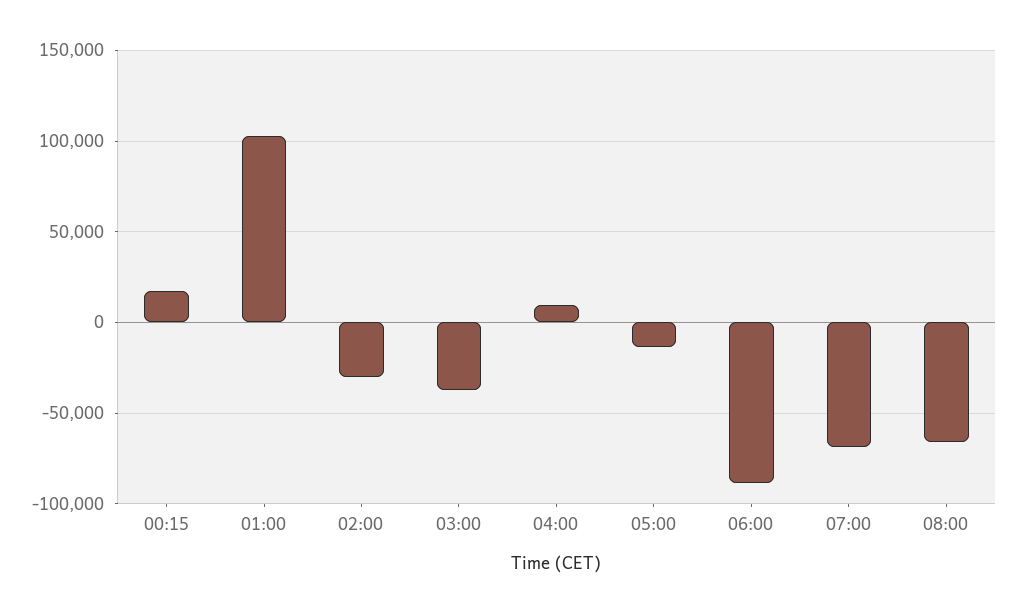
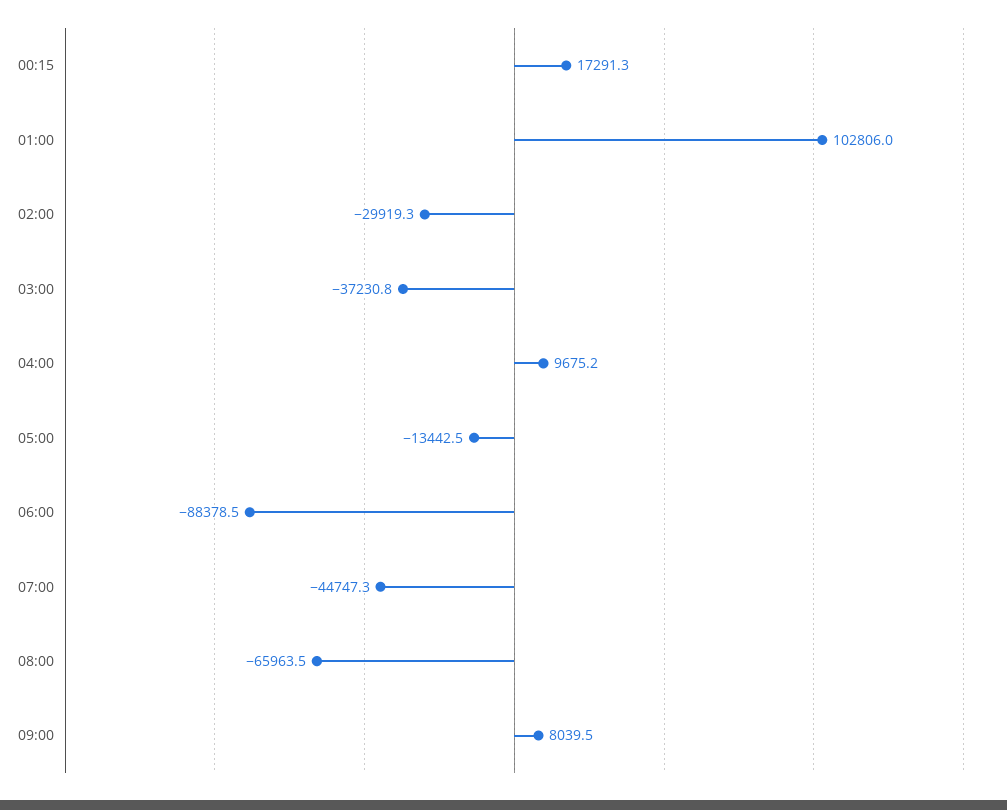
07:00: -70000 -> -44747.3
09:00: none -> 8039.5

